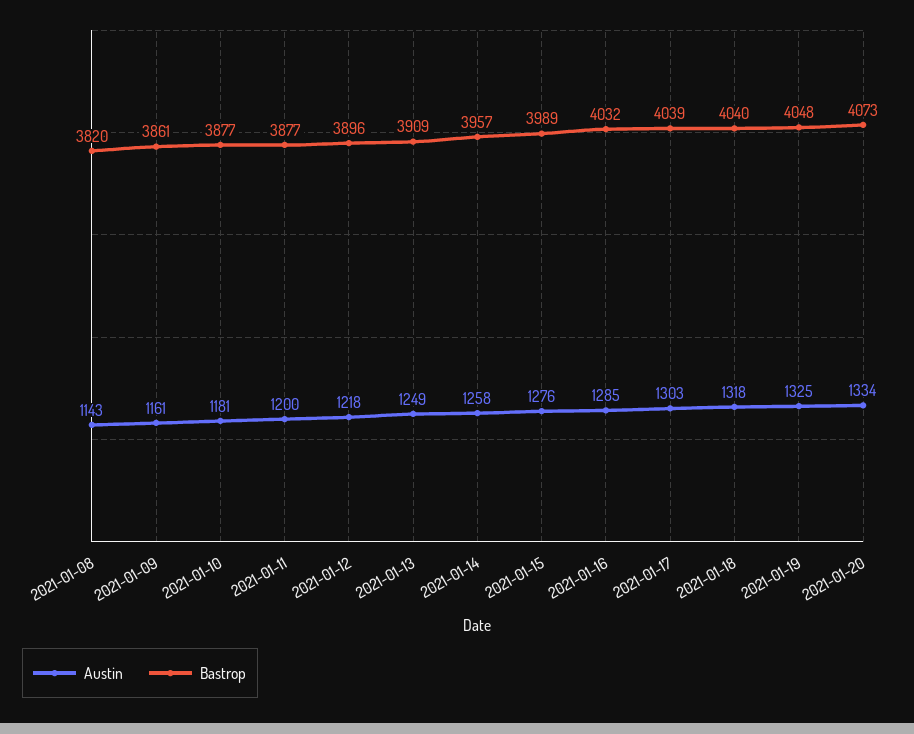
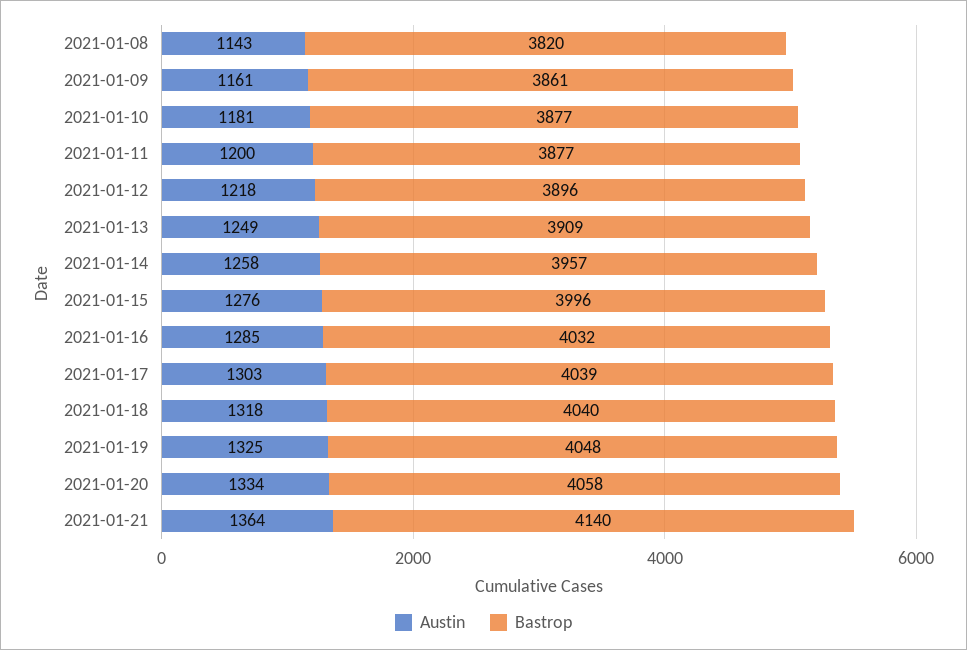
Bastrop, 2021-01-15: 3989 -> 3996
Bastrop, 2021-01-20: 4073 -> 4058
Austin, 2021-01-21: none -> 1364
Bastrop, 2021-01-21: none -> 4140

